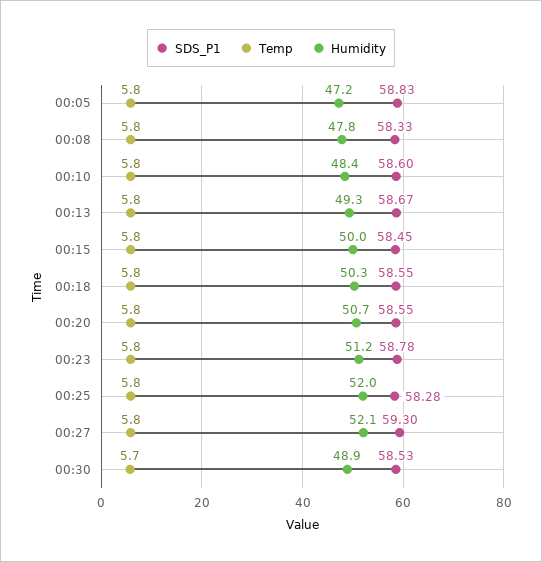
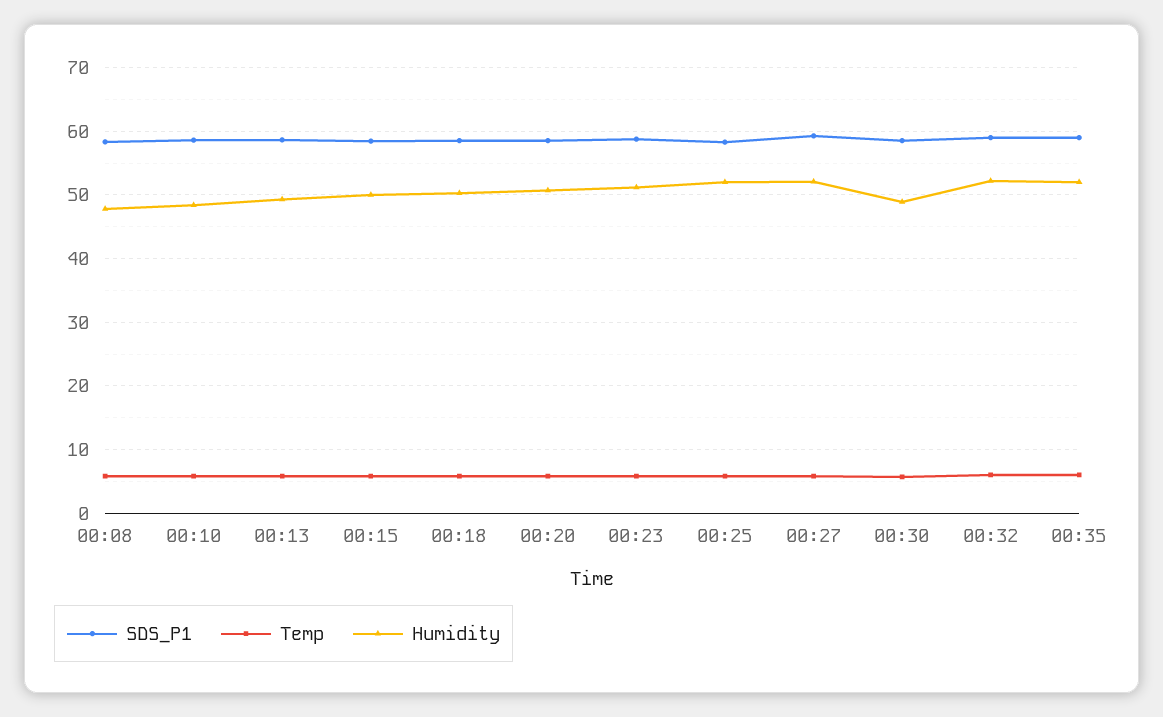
SDS_P1, 00:05: 58.83 -> none
Temp, 00:05: 5.8 -> none
Humidity, 00:05: 47.2 -> none
SDS_P1, 00:32: none -> 59
Temp, 00:32: none -> 6
Humidity, 00:32: none -> 52
SDS_P1, 00:35: none -> 59
Temp, 00:35: none -> 6
Humidity, 00:35: none -> 52

